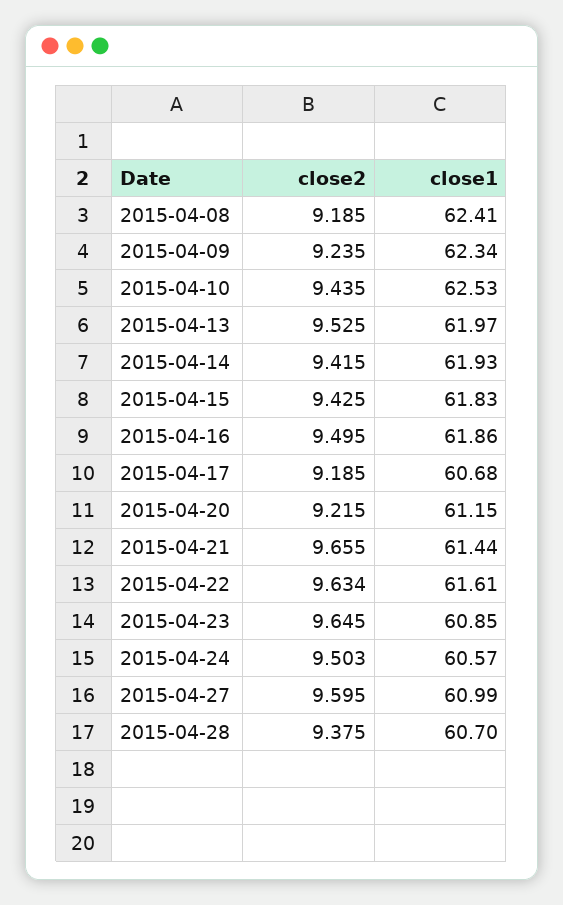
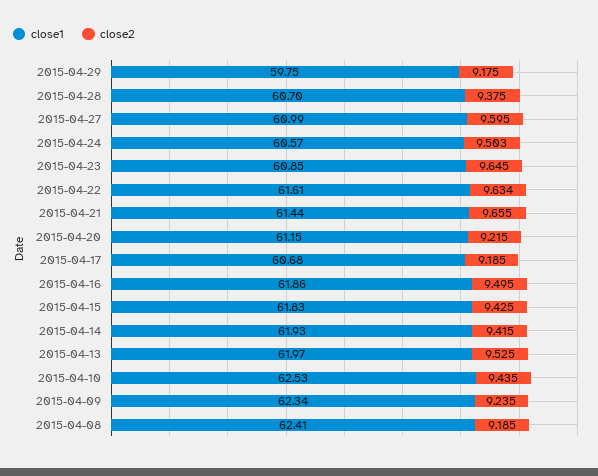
close1, 2015-04-29: none -> 59.75
close2, 2015-04-29: none -> 9.175

